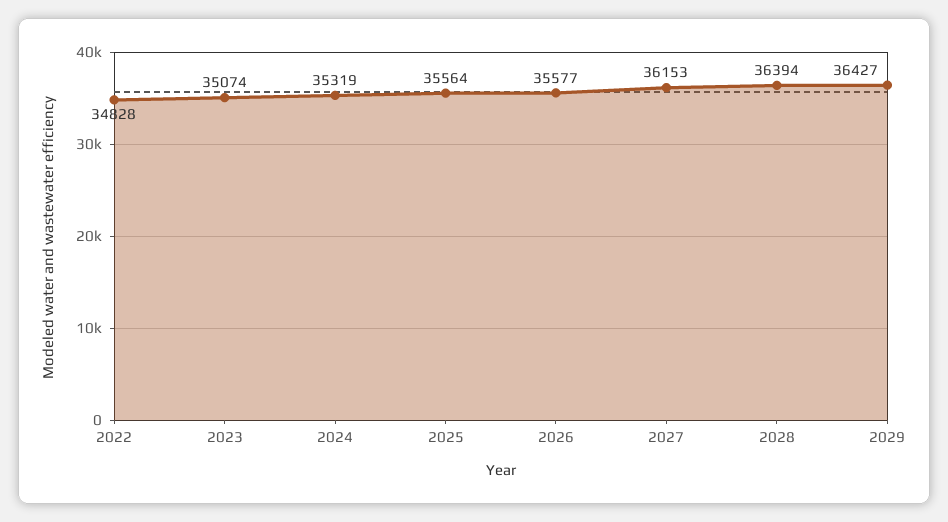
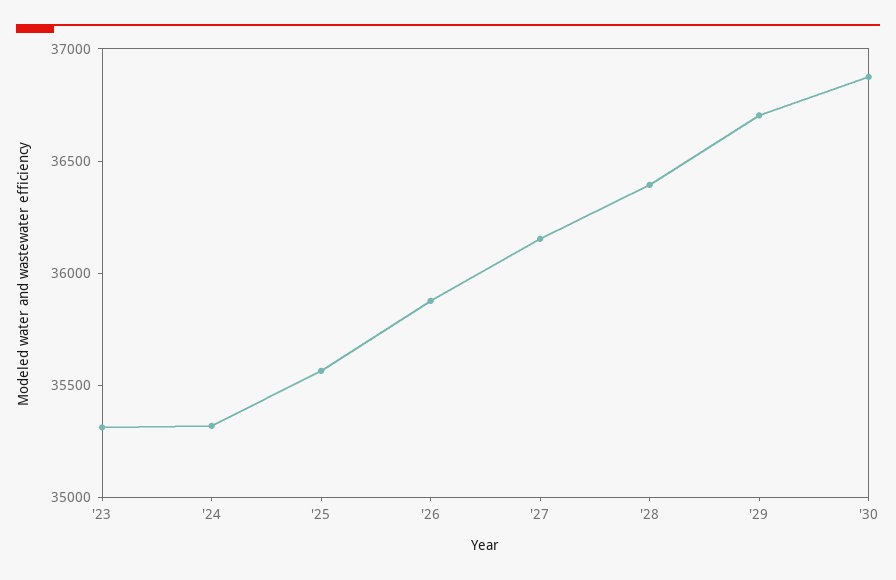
2022: 34828 -> none
2023: 35074 -> 35300
2026: 35577 -> 35900
2029: 36427 -> 36700
'30: none -> 36900

